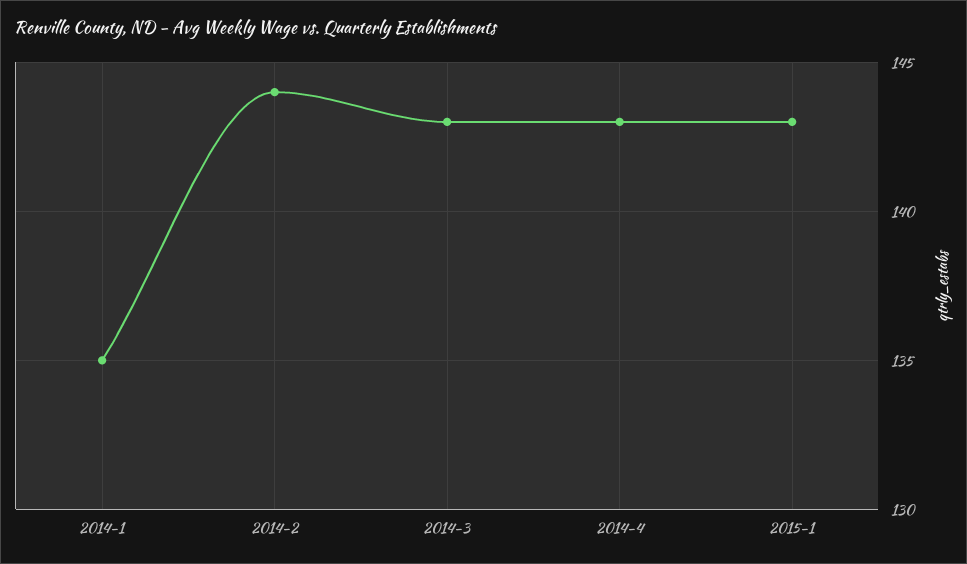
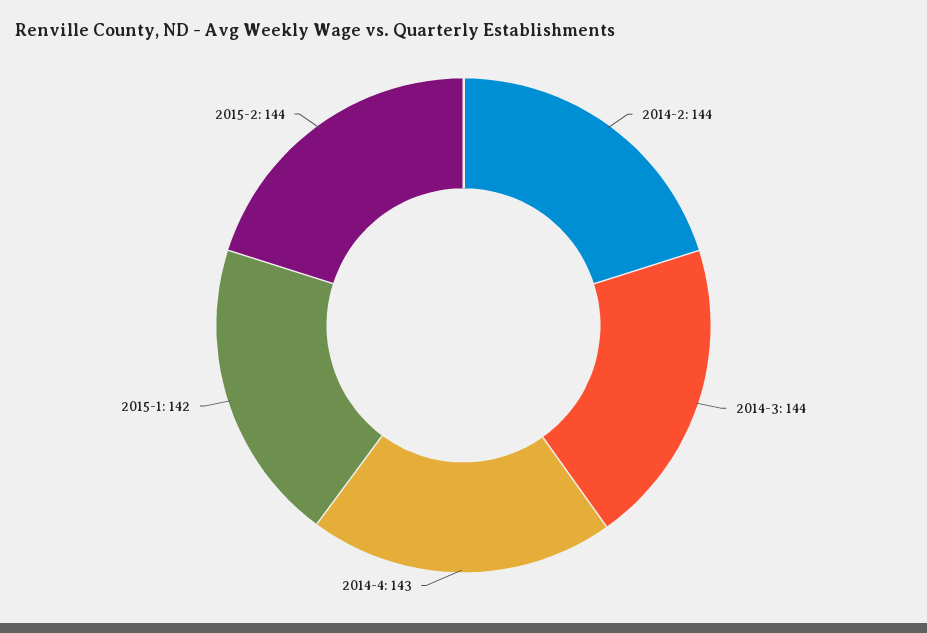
2014-1: 135 -> none
2014-3: 143 -> 144
2015-1: 143 -> 142
2015-2: none -> 144

